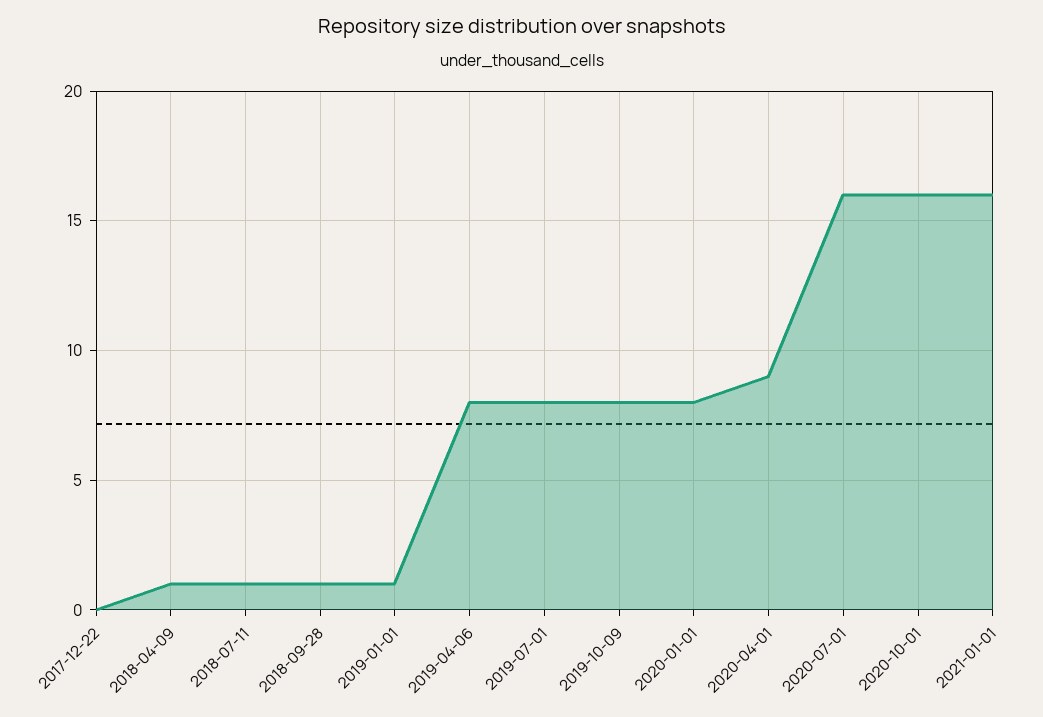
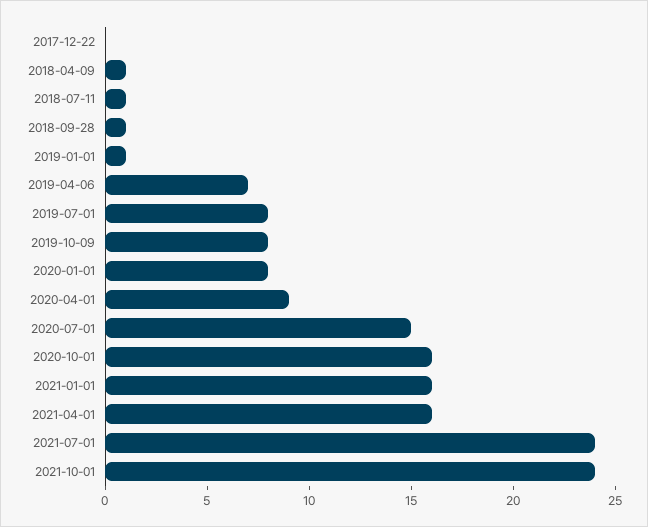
2019-04-06: 8 -> 7
2020-07-01: 16 -> 15
2021-04-01: none -> 16
2021-07-01: none -> 24
2021-10-01: none -> 24

